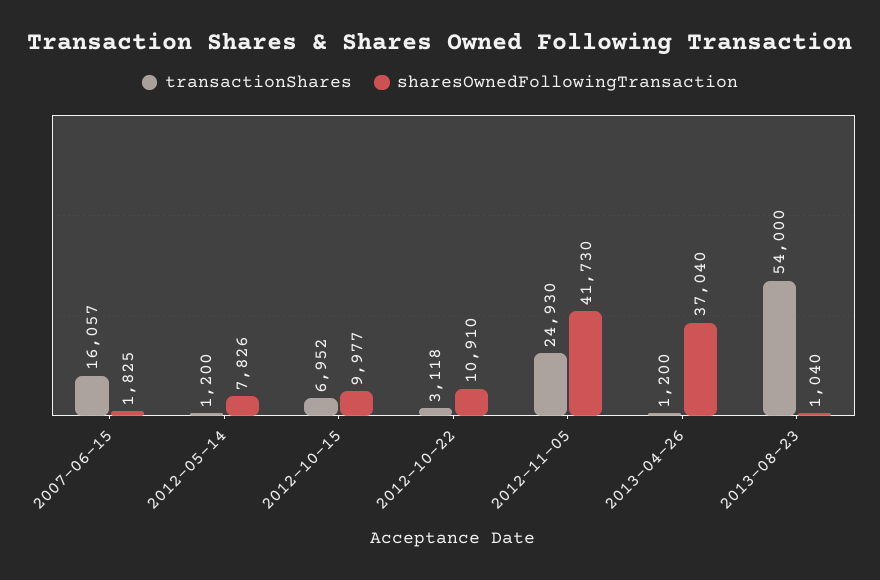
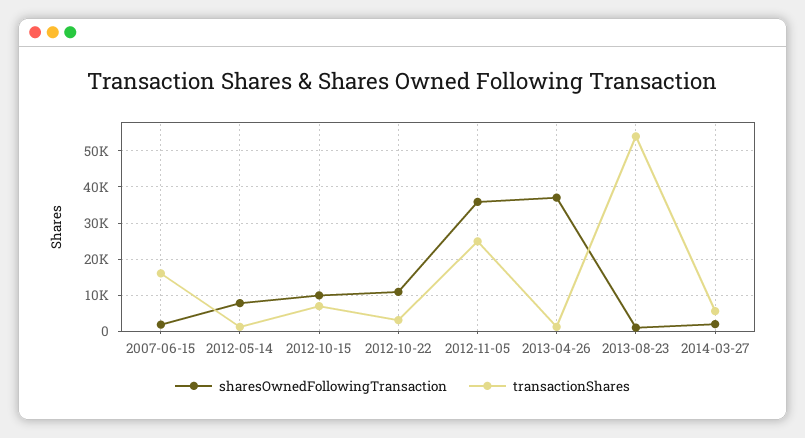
sharesOwnedFollowingTransaction, 2012-11-05: 41730 -> 36000
sharesOwnedFollowingTransaction, 2014-03-27: none -> 2000
transactionShares, 2014-03-27: none -> 6000

